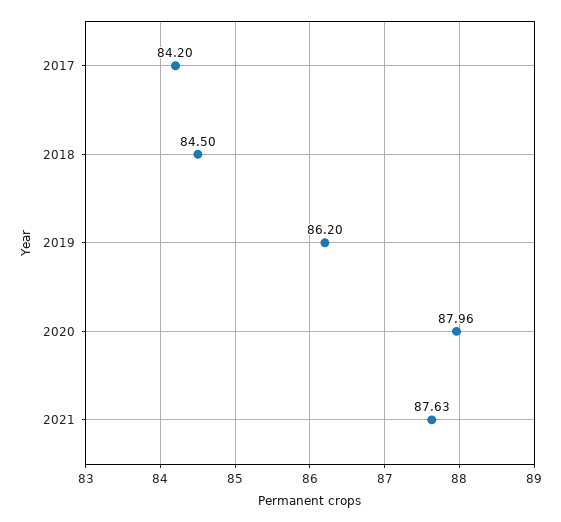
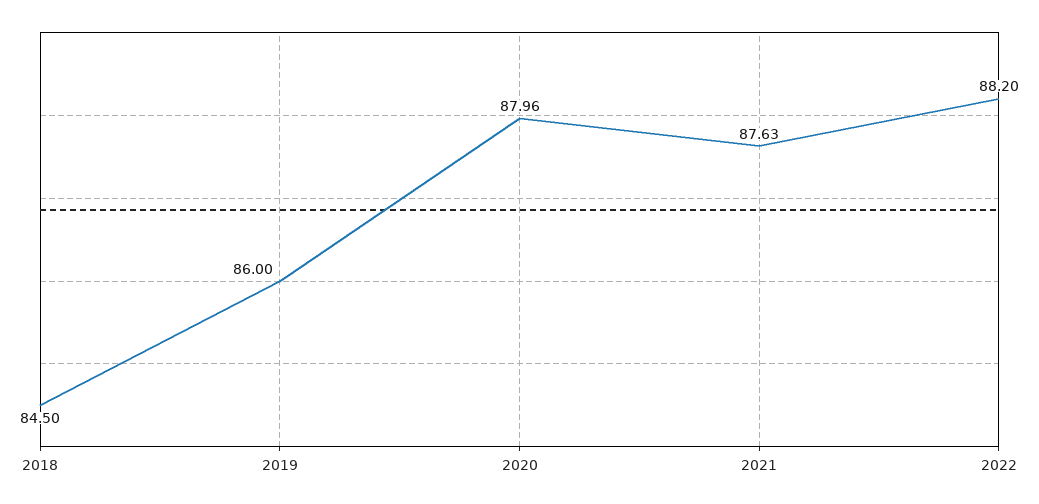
2017: 84.2 -> none
2019: 86.2 -> 86
2022: none -> 88.2

